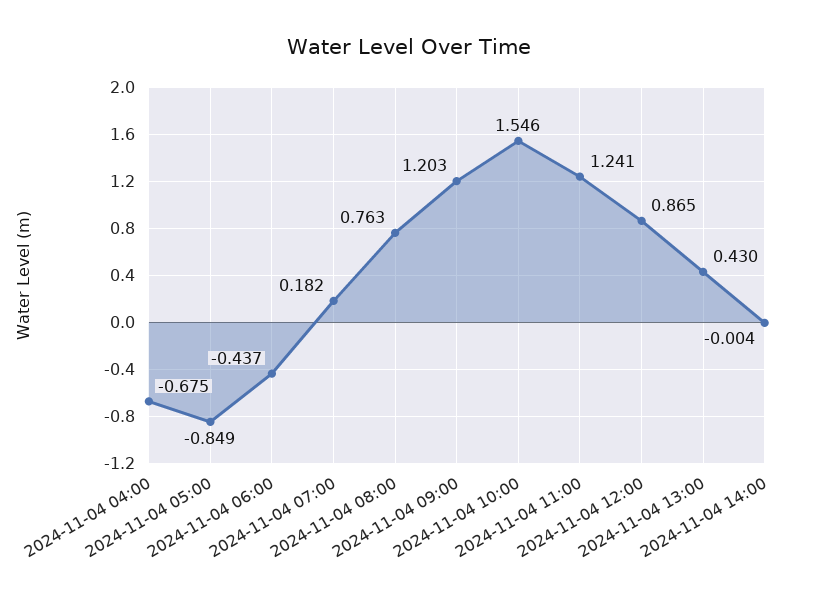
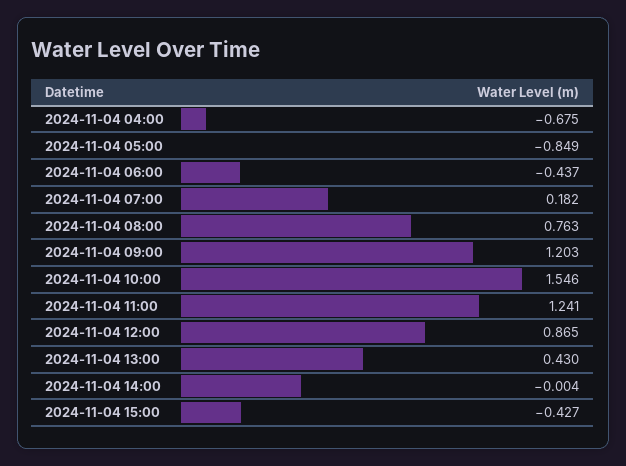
2024-11-04 15:00: none -> -0.427

